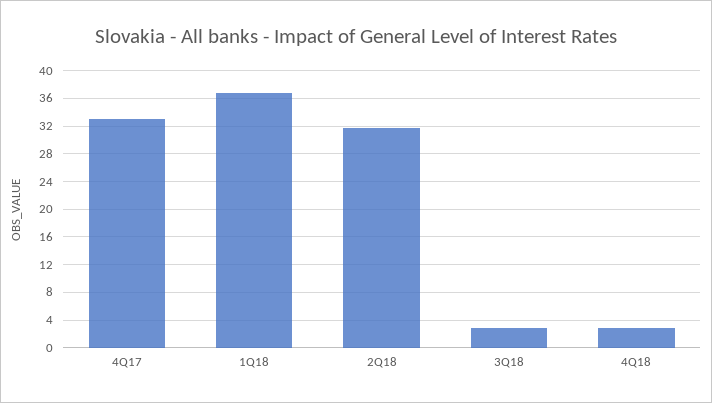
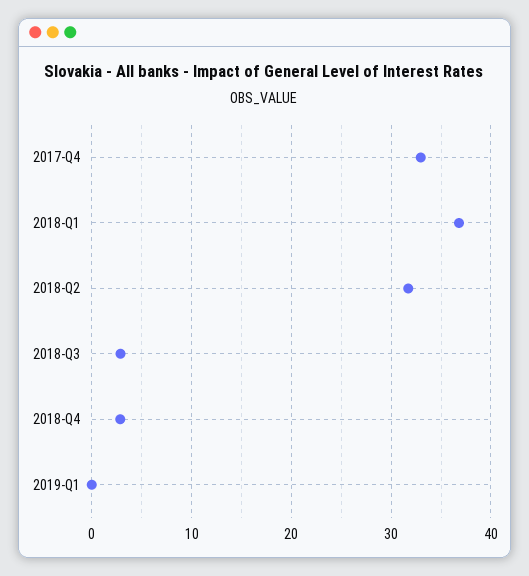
2019-Q1: none -> 0

